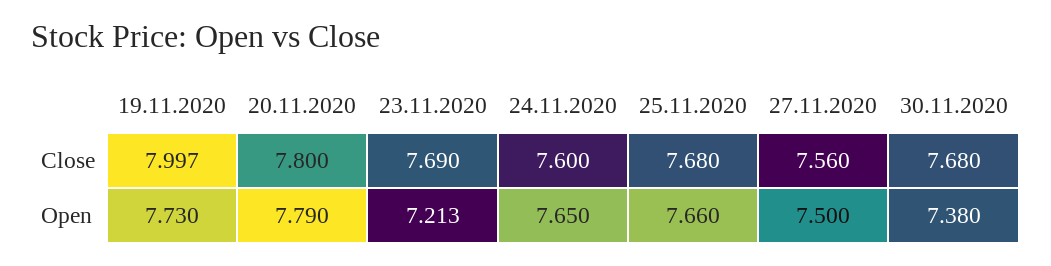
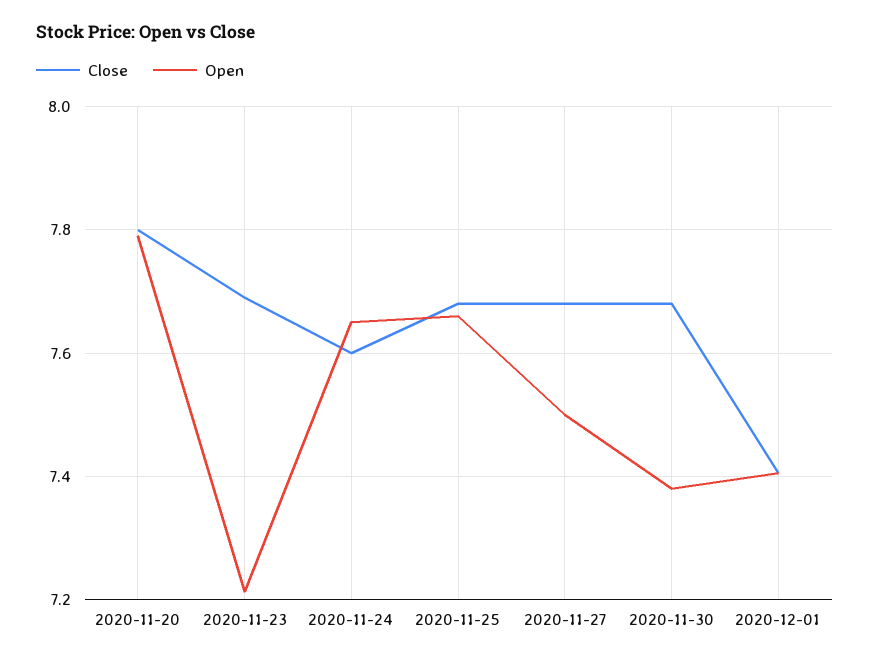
Close, 19.11.2020: 7.997 -> none
Close, 27.11.2020: 7.56 -> 7.68
Open, 19.11.2020: 7.73 -> none
Close, 2020-12-01: none -> 7.4
Open, 2020-12-01: none -> 7.4

